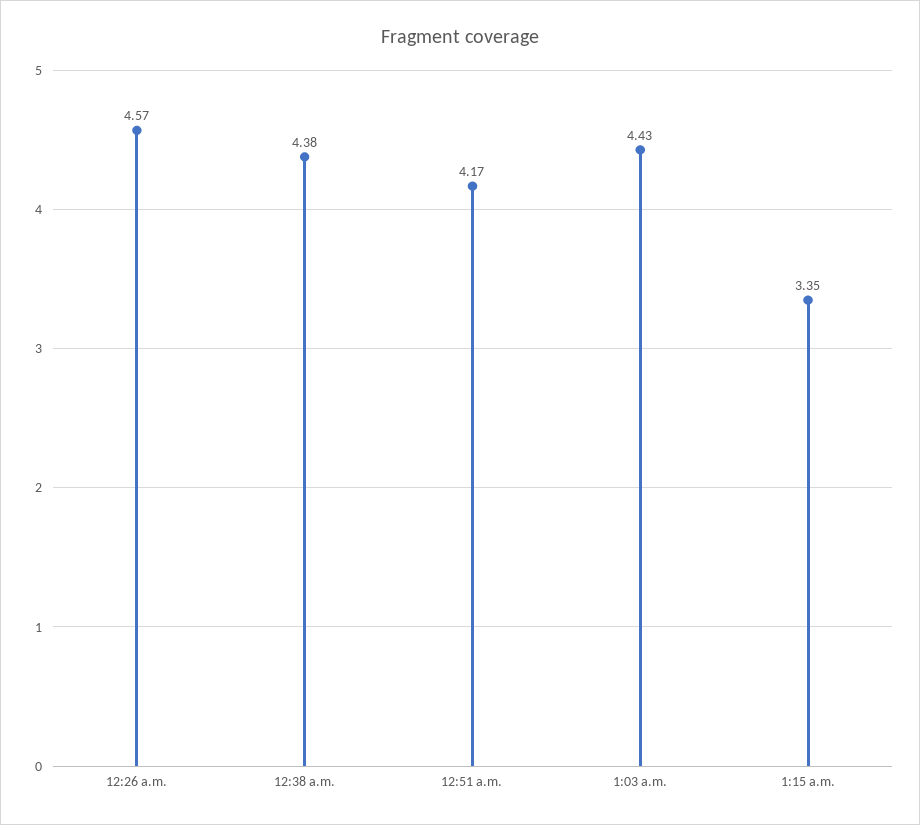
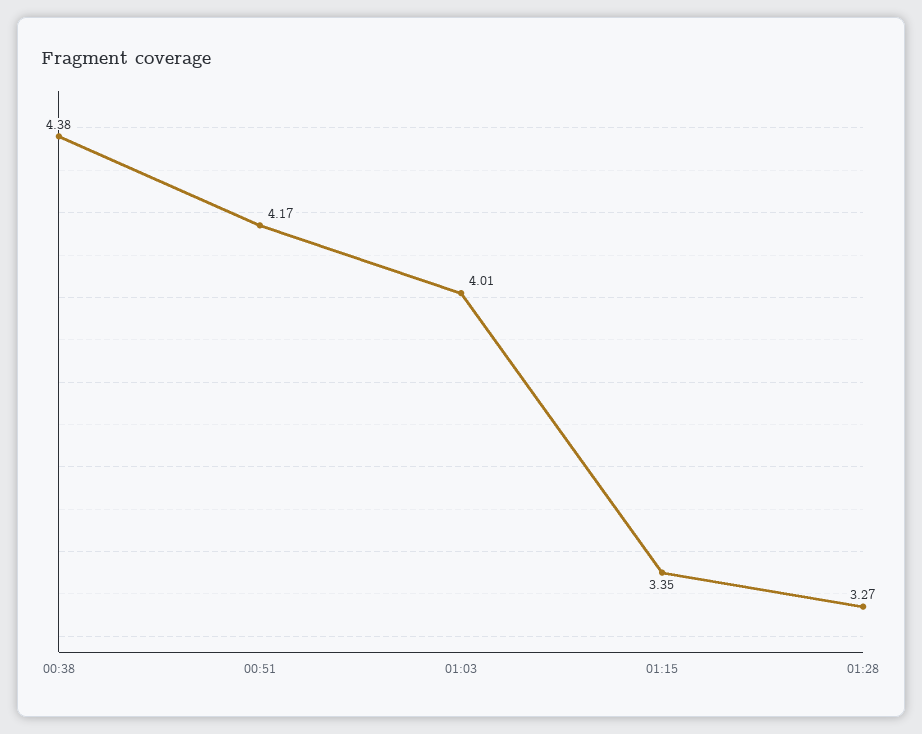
12:26 a.m.: 4.57 -> none
1:03 a.m.: 4.43 -> 4.01
01:28: none -> 3.27

